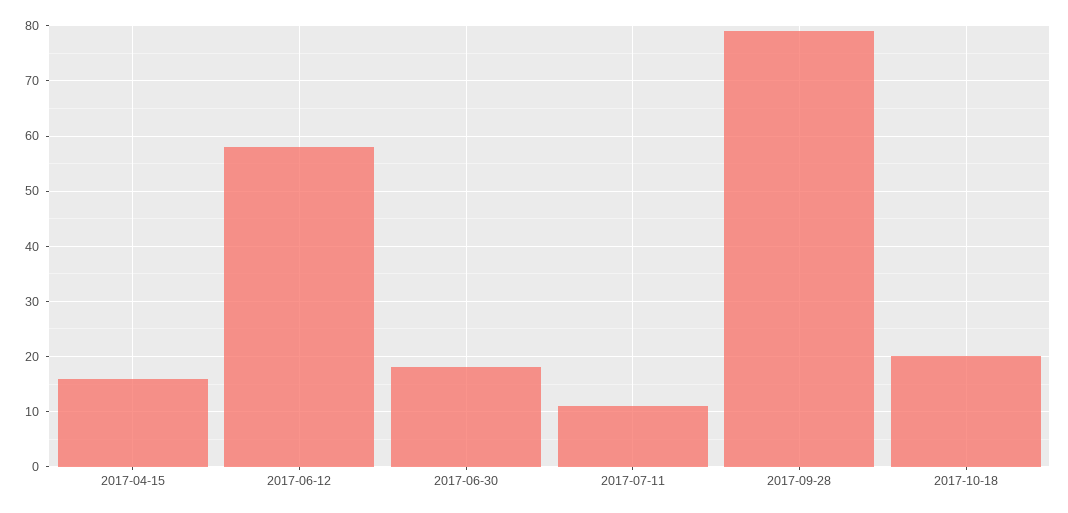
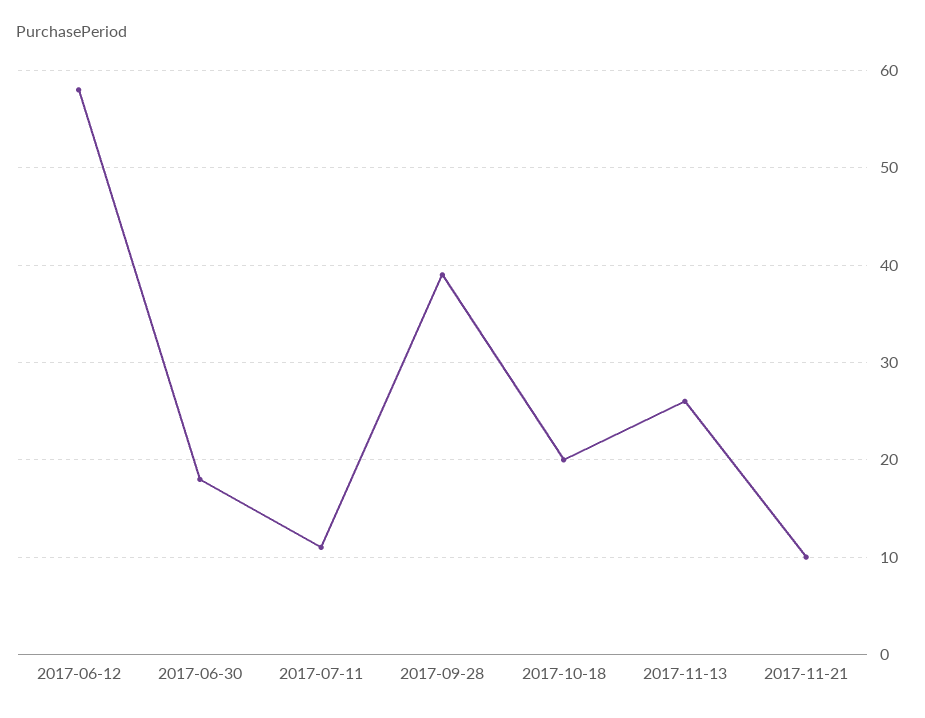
2017-04-15: 15 -> none
2017-09-28: 80 -> 39
2017-11-13: none -> 26
2017-11-21: none -> 10

